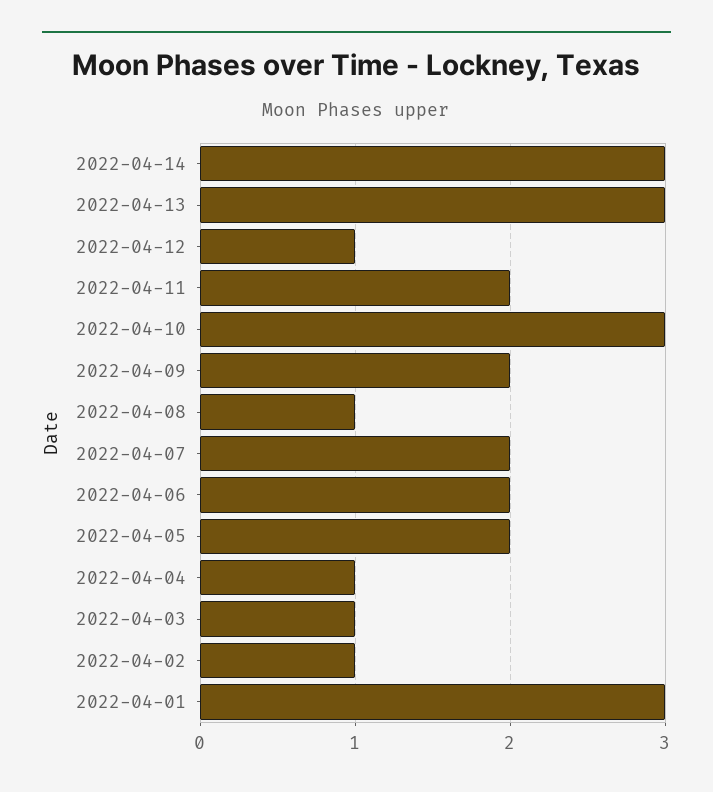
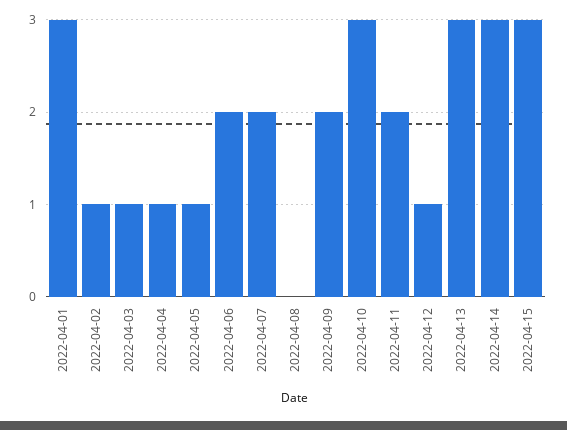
2022-04-08: 1 -> 0
2022-04-05: 2 -> 1
2022-04-15: none -> 3

